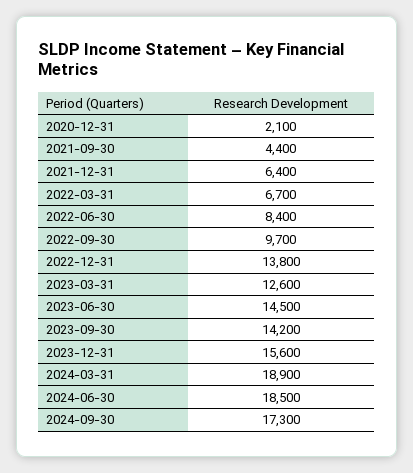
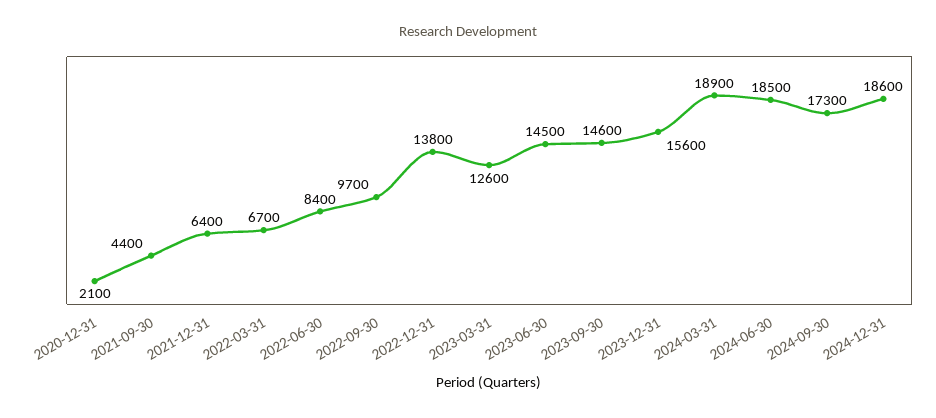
2023-09-30: 14200 -> 14600
2024-12-31: none -> 18600

